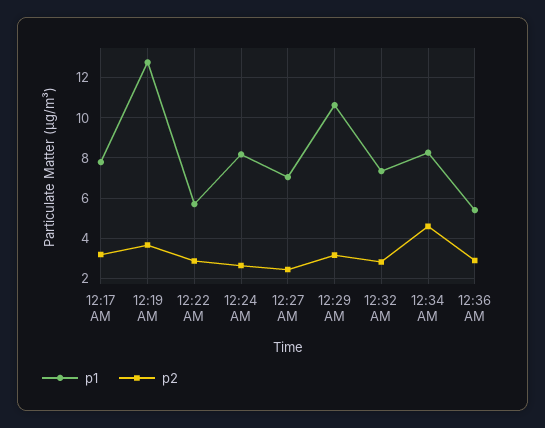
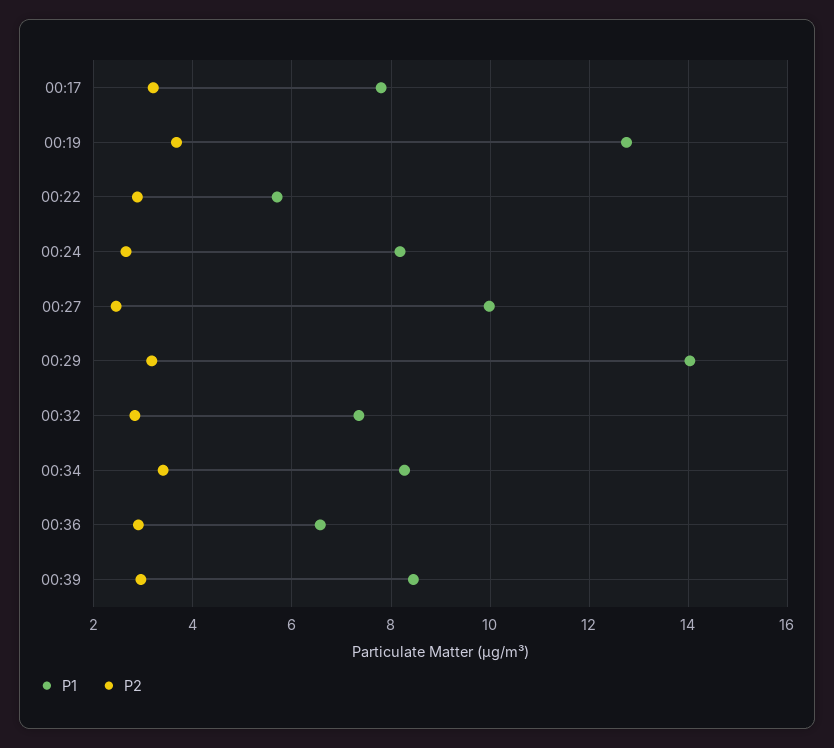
p1, 12:27 AM: 7 -> 10
p1, 12:29 AM: 10.5 -> 14
p2, 12:34 AM: 4.5 -> 3.4
p1, 12:36 AM: 5.5 -> 6.6
p1, 00:39: none -> 8.4
p2, 00:39: none -> 3

